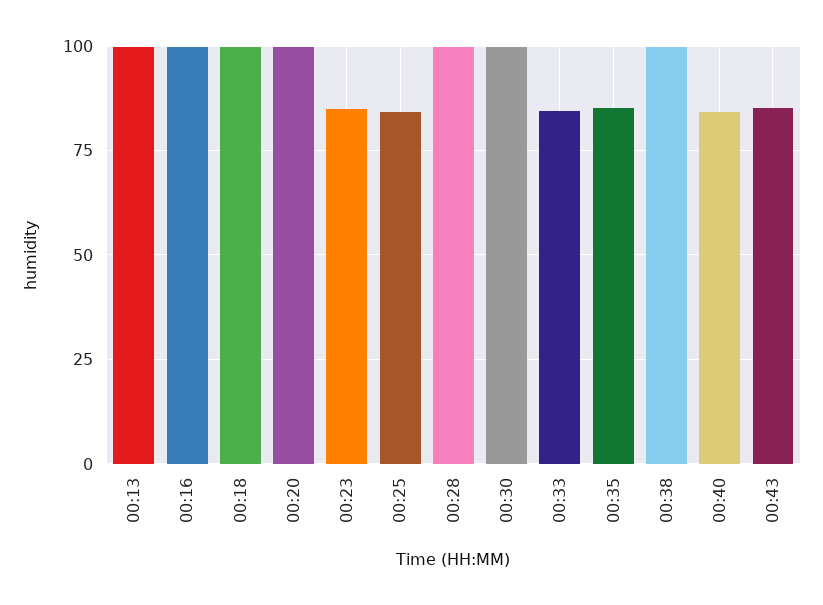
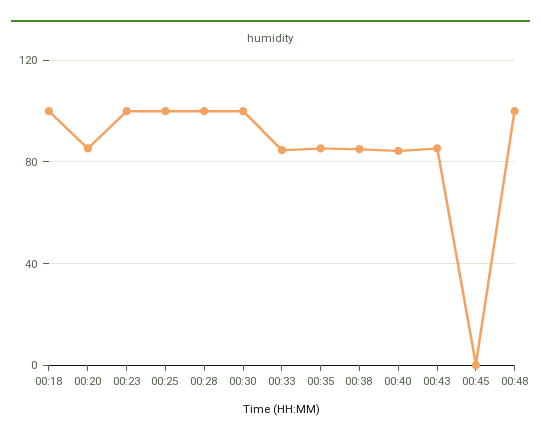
00:13: 100 -> none
00:16: 100 -> none
00:20: 100 -> 85
00:23: 85 -> 100
00:25: 85 -> 100
00:38: 100 -> 85
00:45: none -> 0
00:48: none -> 100

